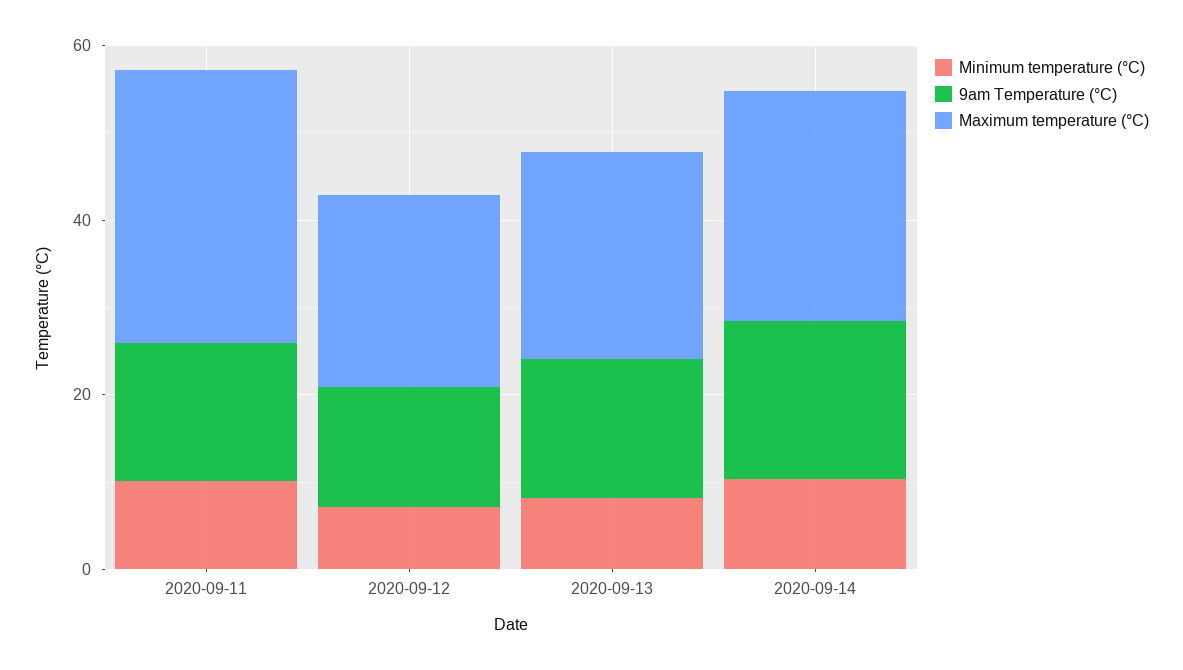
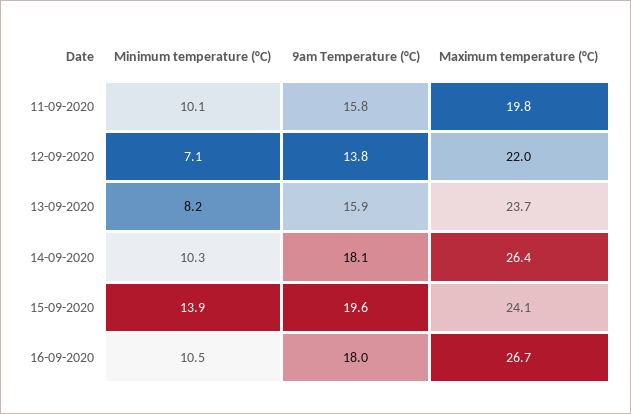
Maximum temperature (°C), 2020-09-11: 30 -> 19.8
Minimum temperature (°C), 15-09-2020: none -> 13.9
9am Temperature (°C), 15-09-2020: none -> 19.6
Maximum temperature (°C), 15-09-2020: none -> 24.1
Minimum temperature (°C), 16-09-2020: none -> 10.5
9am Temperature (°C), 16-09-2020: none -> 18
Maximum temperature (°C), 16-09-2020: none -> 26.7

